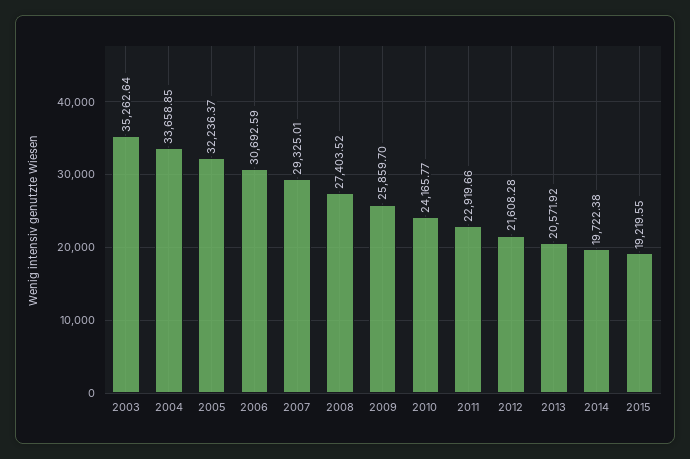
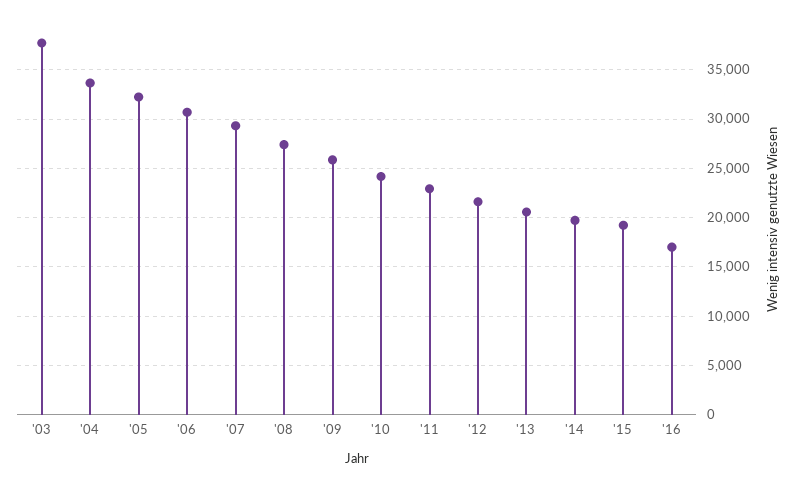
2003: 35262.64 -> 38000
'16: none -> 17000

